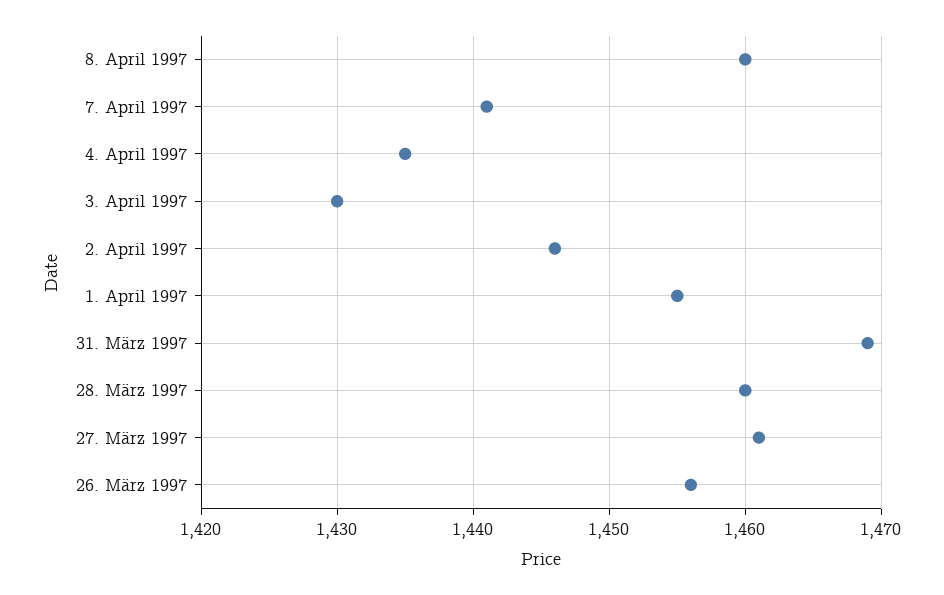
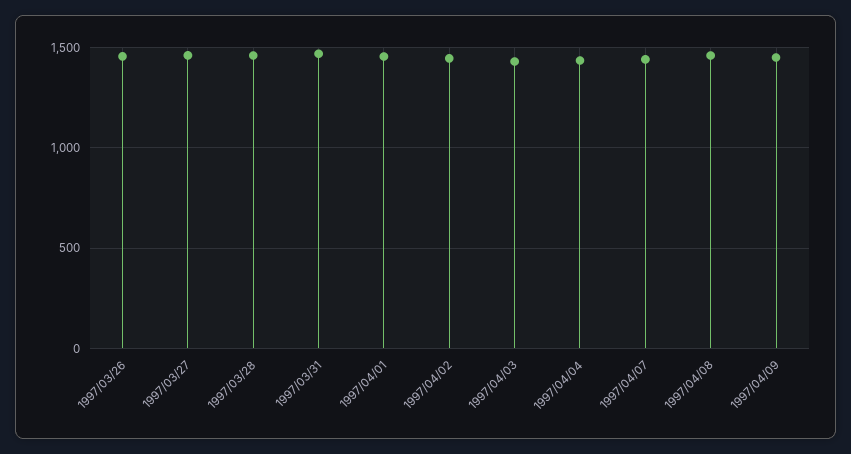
1997/04/09: none -> 1450

